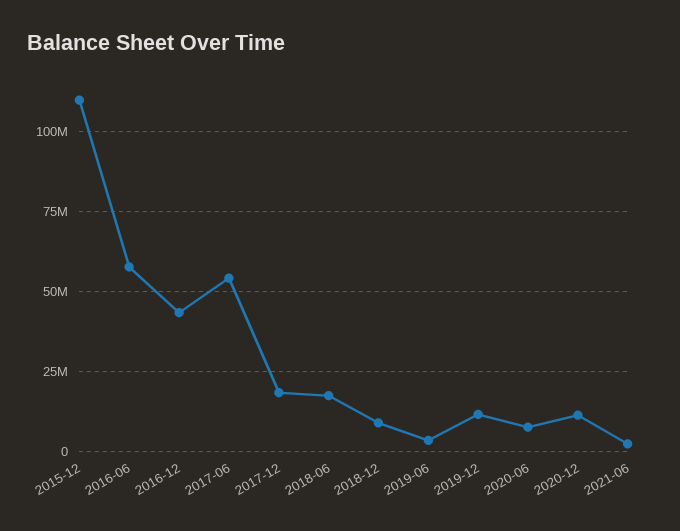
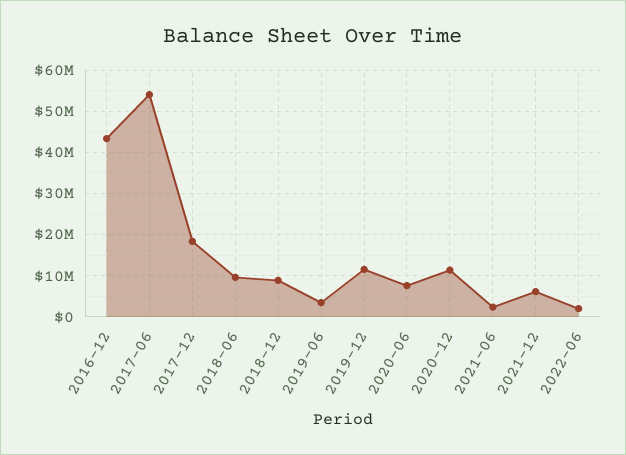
2015-12: 110000000 -> none
2016-06: 57500000 -> none
2018-06: 17500000 -> 10000000
2021-12: none -> 6000000
2022-06: none -> 2000000

